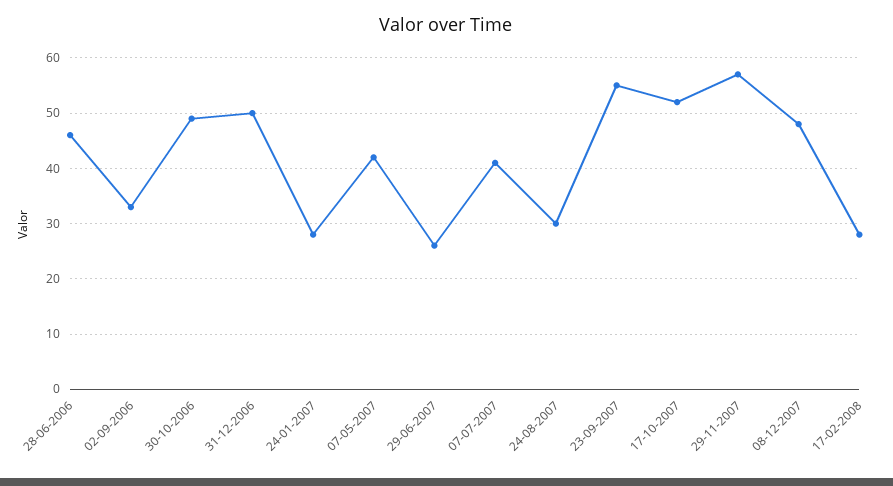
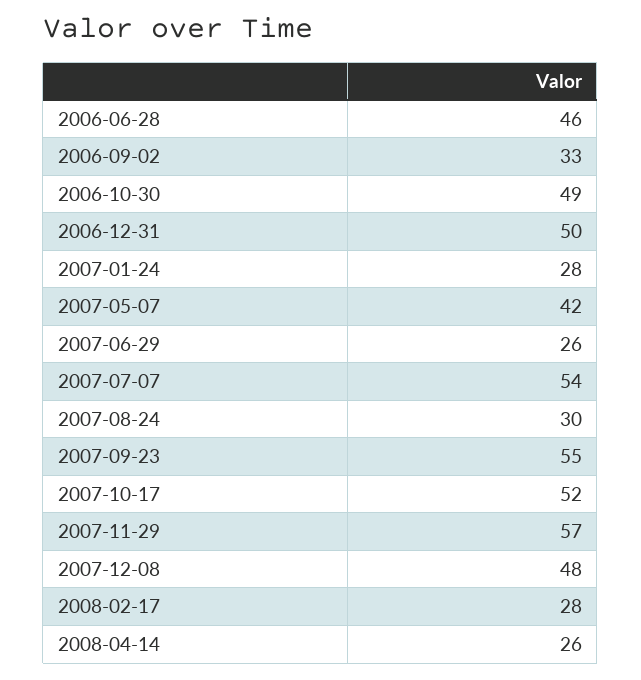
07-07-2007: 40 -> 54
2008-04-14: none -> 26

